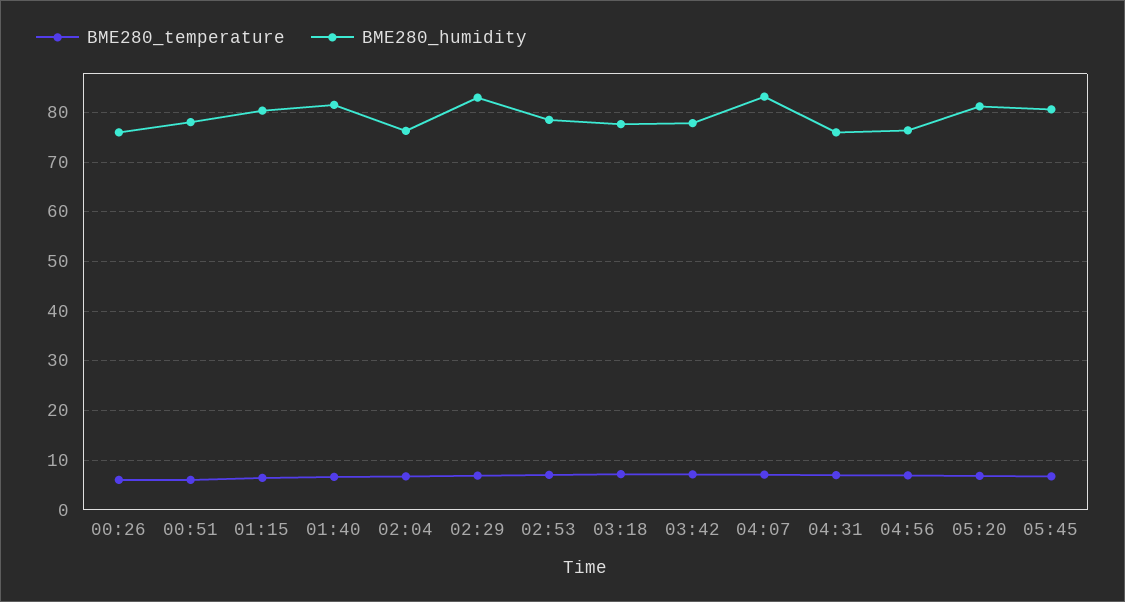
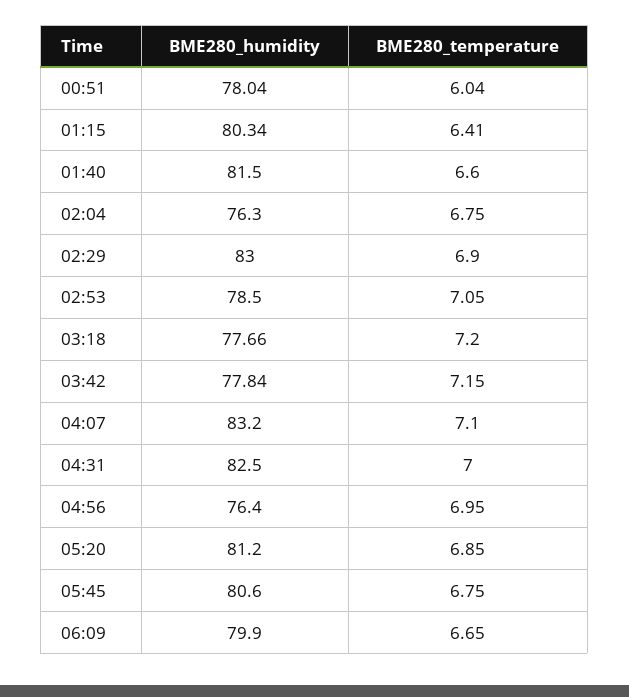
BME280_temperature, 00:26: 6 -> none
BME280_humidity, 00:26: 76 -> none
BME280_humidity, 04:31: 76 -> 82.5
BME280_humidity, 06:09: none -> 79.9
BME280_temperature, 06:09: none -> 6.65

